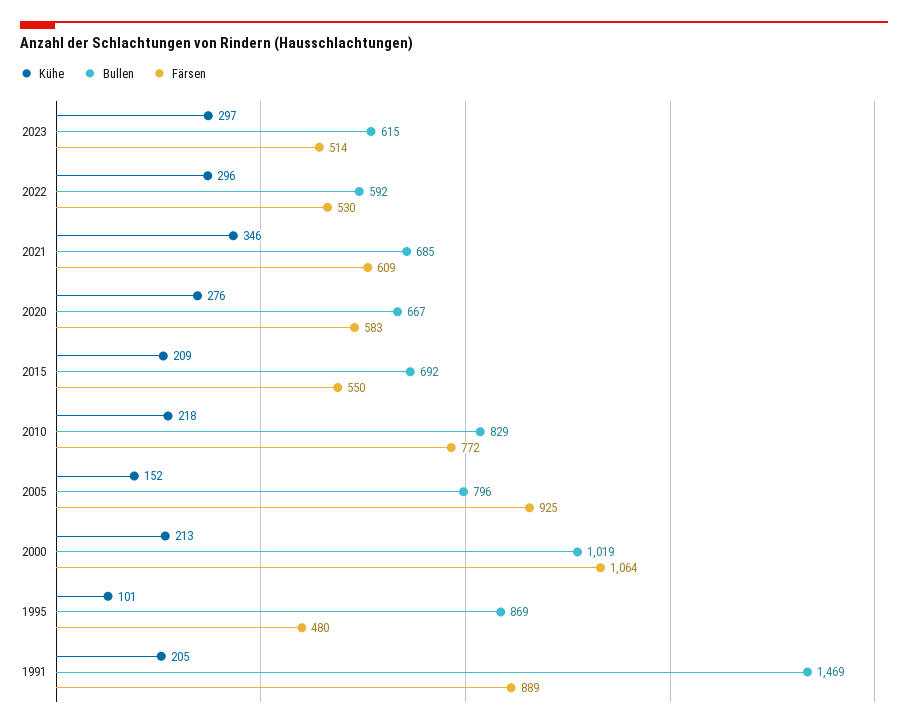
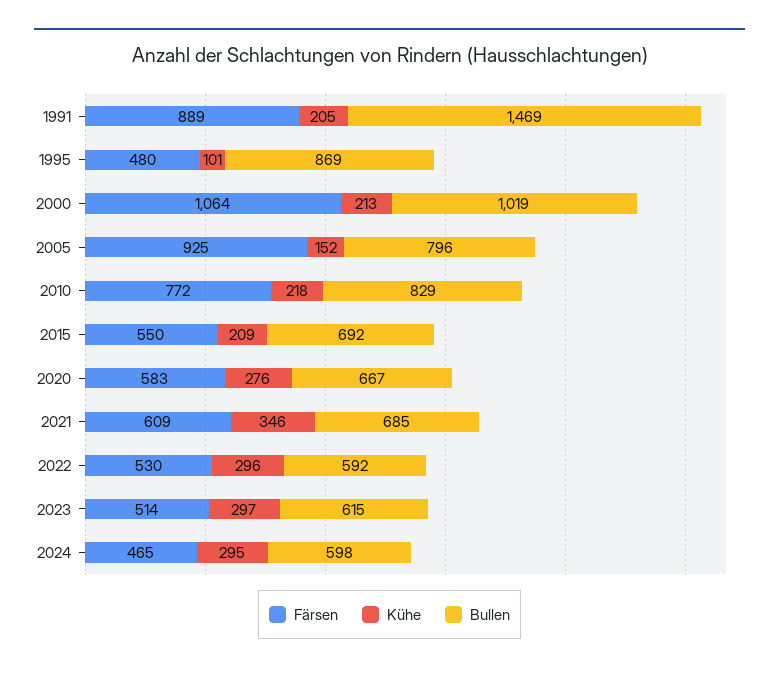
Färsen, 2024: none -> 465
Kühe, 2024: none -> 295
Bullen, 2024: none -> 598

